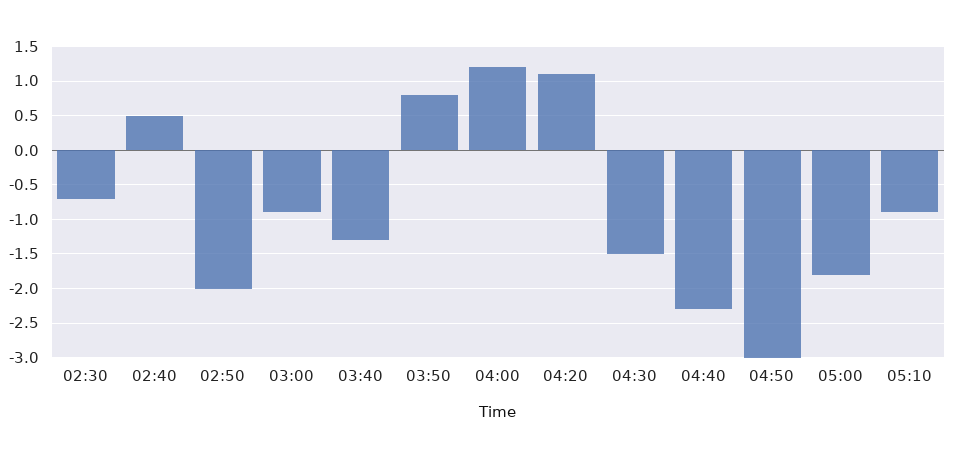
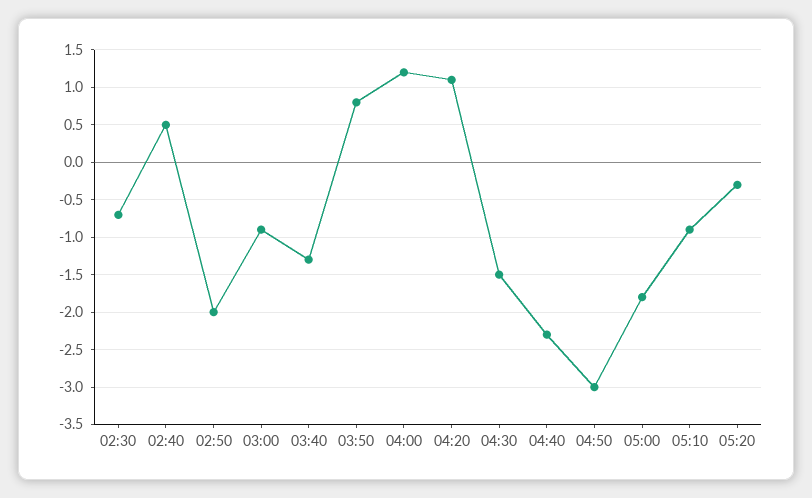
05:20: none -> -0.3

